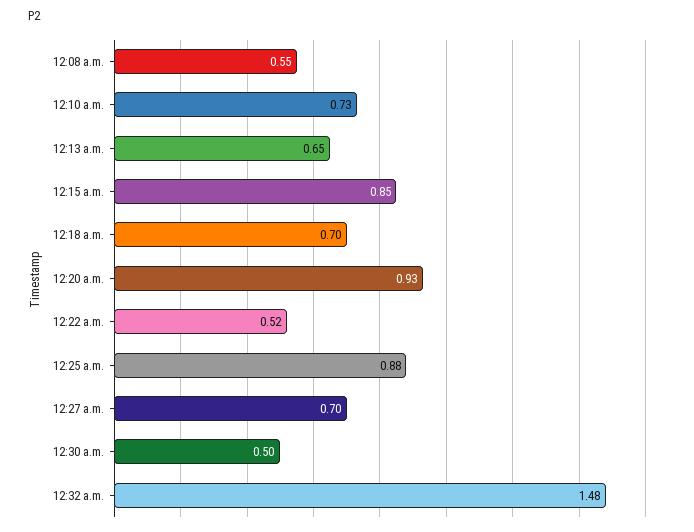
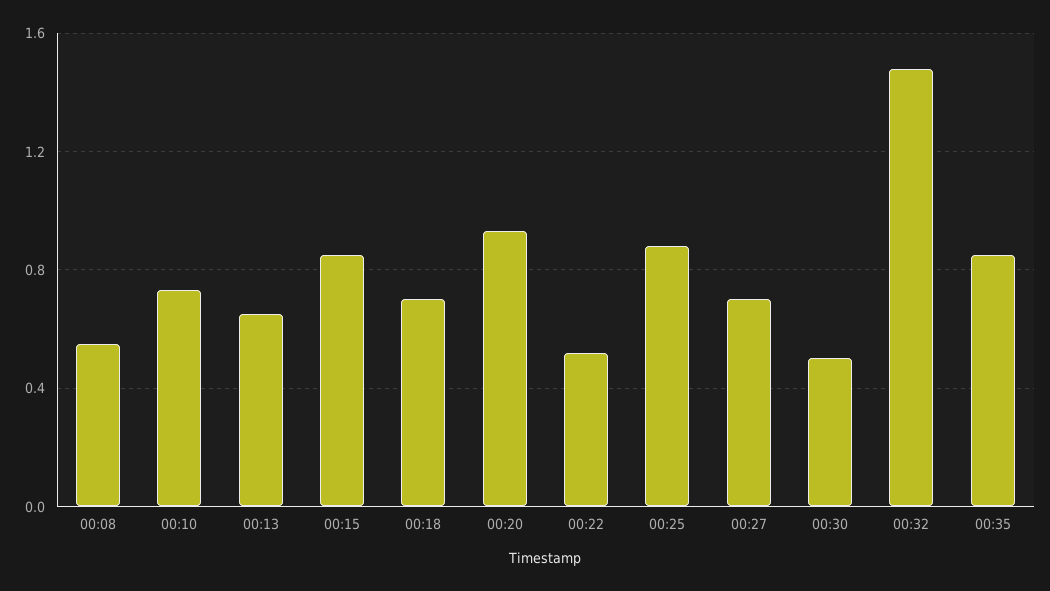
00:35: none -> 0.85

